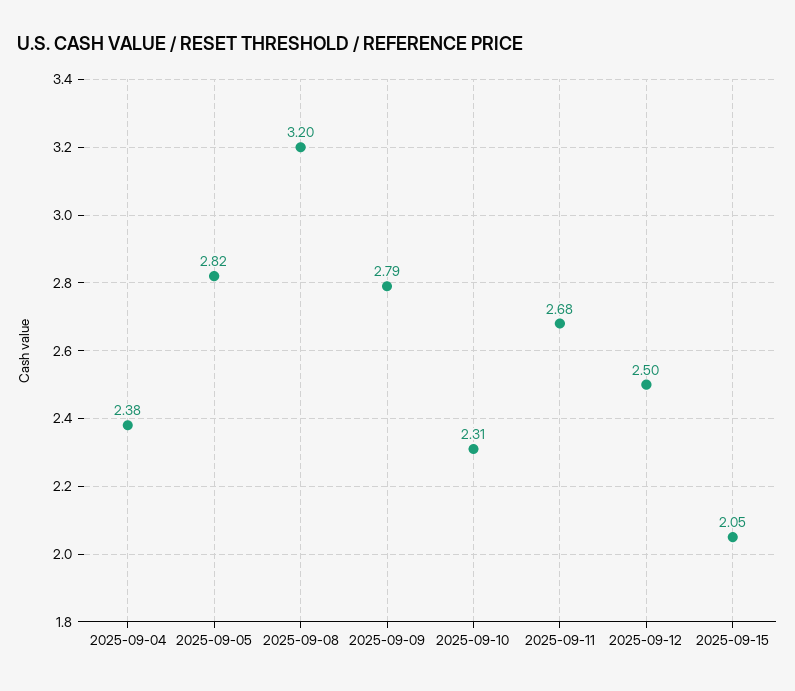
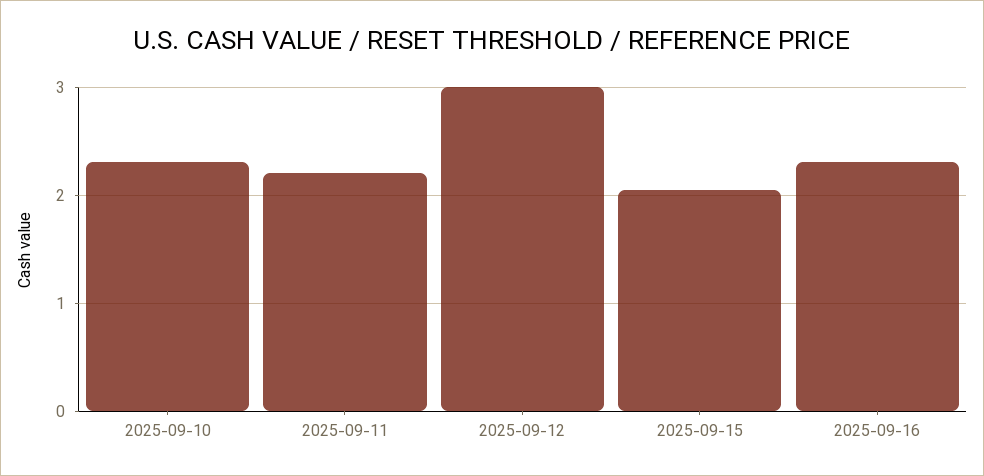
2025-09-04: 2.38 -> none
2025-09-05: 2.82 -> none
2025-09-08: 3.2 -> none
2025-09-09: 2.79 -> none
2025-09-11: 2.68 -> 2.2
2025-09-12: 2.5 -> 3
2025-09-16: none -> 2.3

